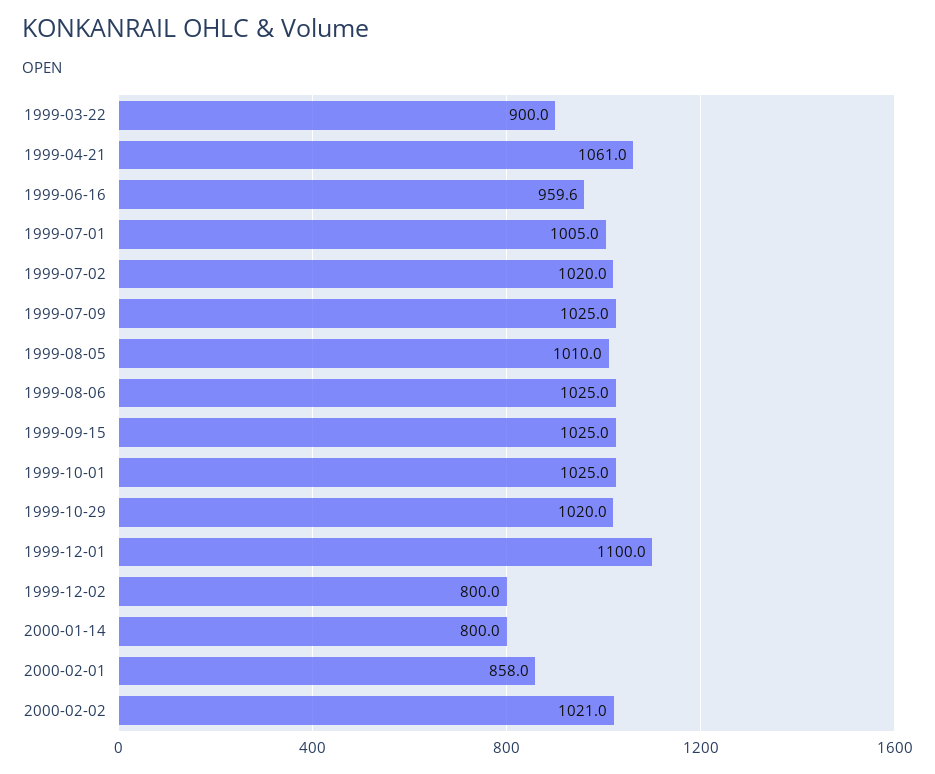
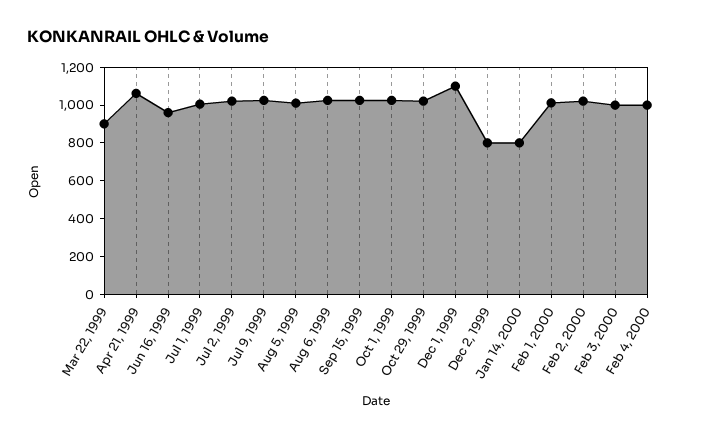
2000-02-01: 858 -> 1000
Feb 3, 2000: none -> 1000
Feb 4, 2000: none -> 1000

